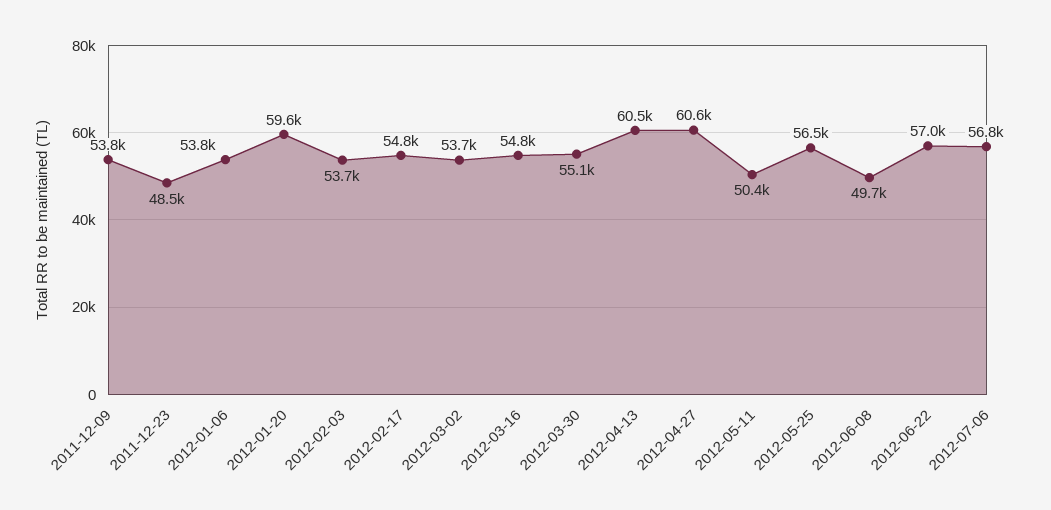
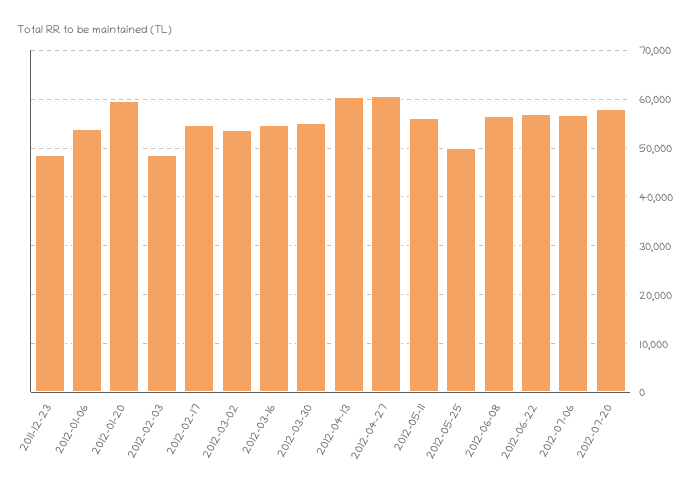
2011-12-09: 53800 -> none
2012-02-03: 53700 -> 48000
2012-05-11: 50400 -> 56000
2012-05-25: 56500 -> 50000
2012-06-08: 49700 -> 56000
2012-07-20: none -> 58000

